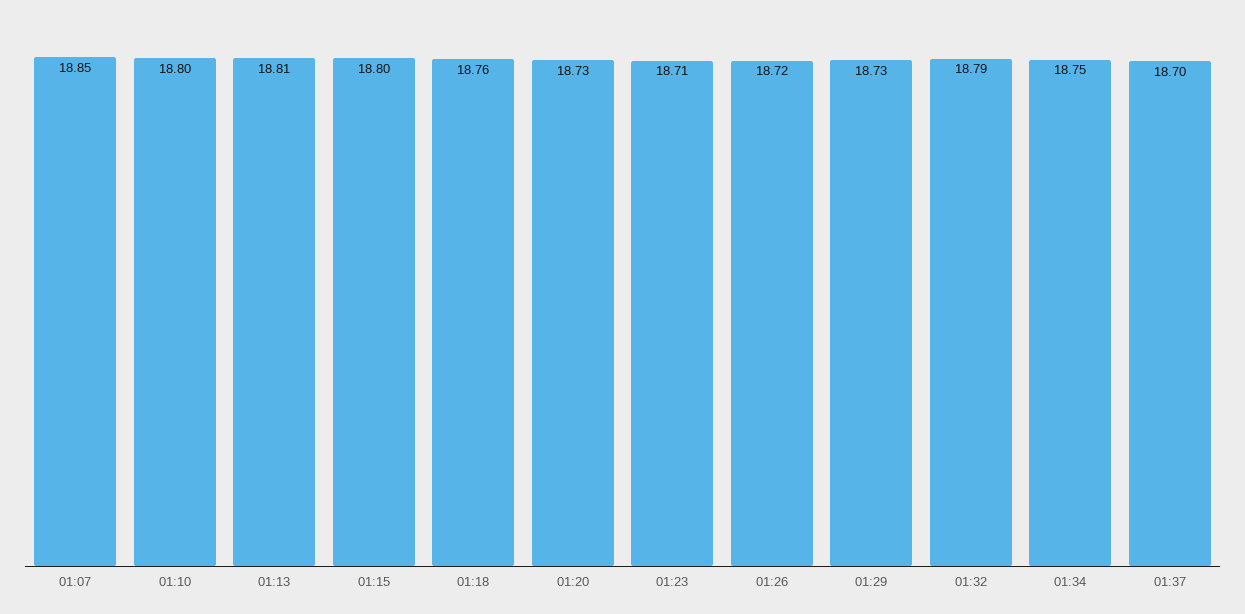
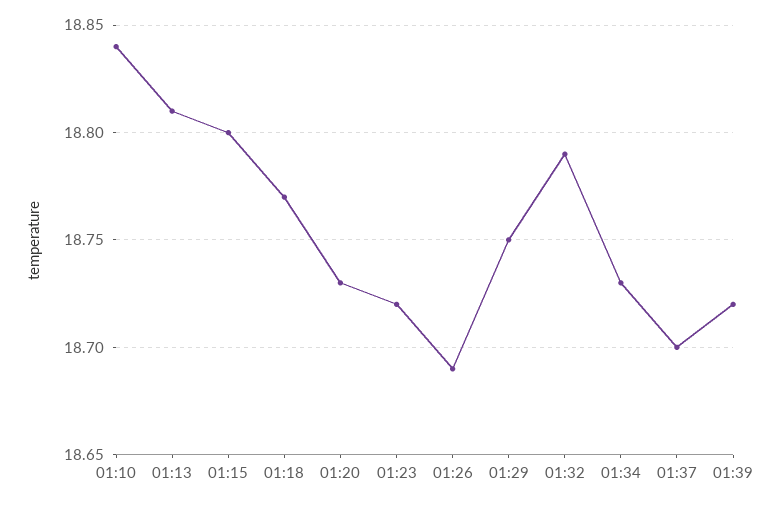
01:07: 18.85 -> none
01:10: 18.8 -> 18.84
01:18: 18.76 -> 18.77
01:23: 18.71 -> 18.72
01:26: 18.72 -> 18.69
01:29: 18.73 -> 18.75
01:34: 18.75 -> 18.73
01:39: none -> 18.72

